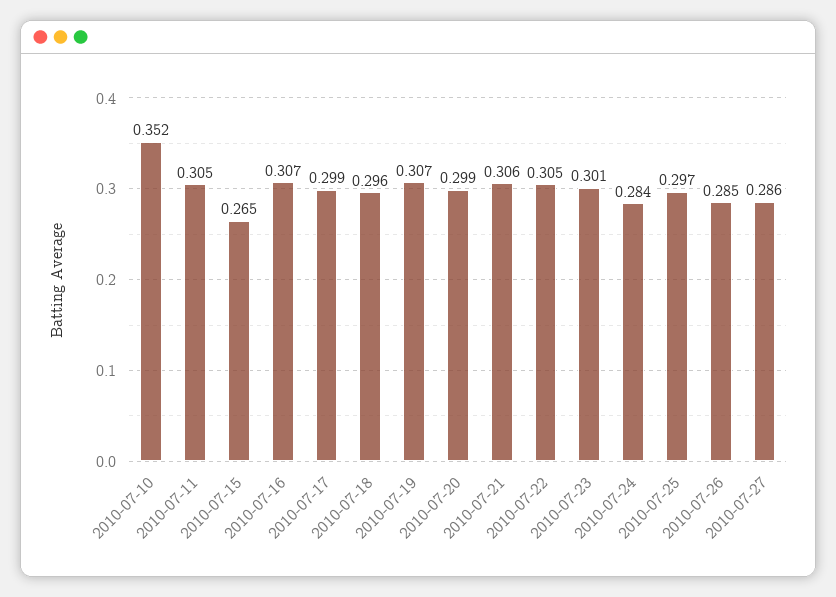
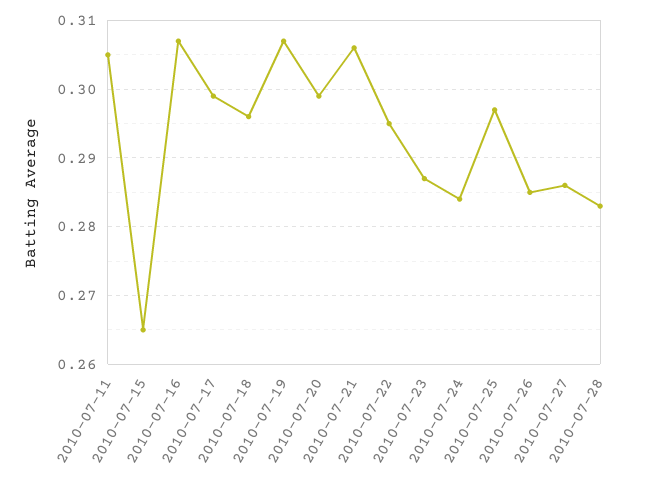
2010-07-10: 0.352 -> none
2010-07-22: 0.305 -> 0.295
2010-07-23: 0.301 -> 0.287
2010-07-28: none -> 0.283

